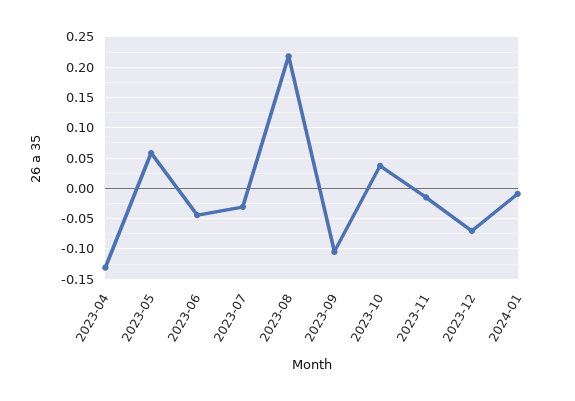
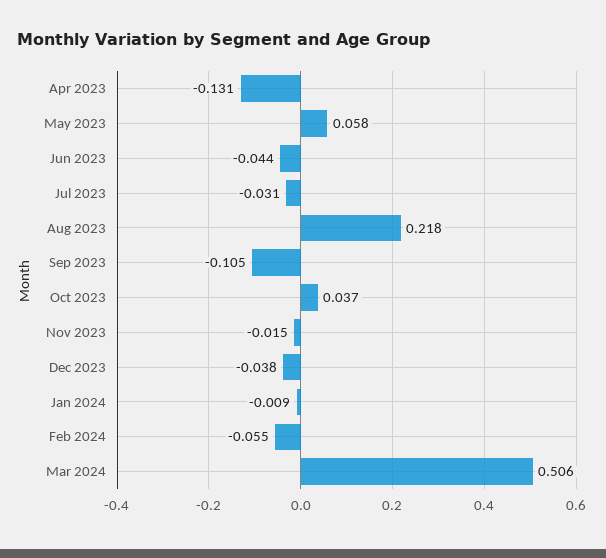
2023-12: -0.07 -> -0.038
Feb 2024: none -> -0.055
Mar 2024: none -> 0.506

